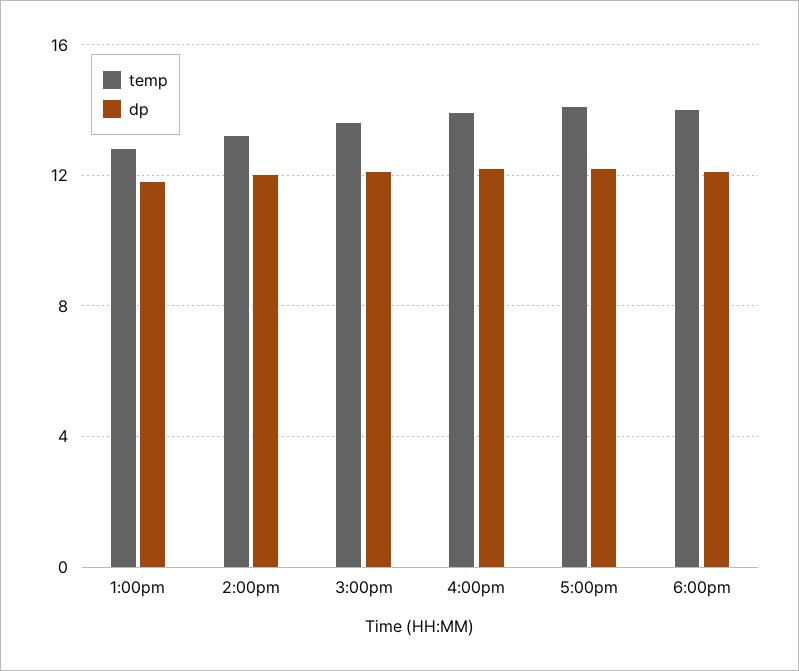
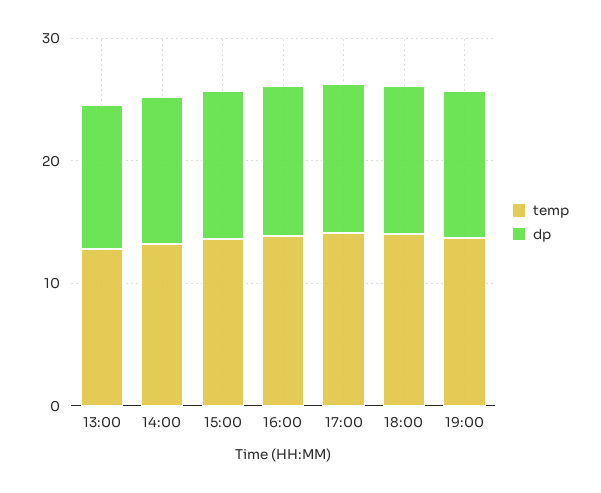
temp, 19:00: none -> 14
dp, 19:00: none -> 12

